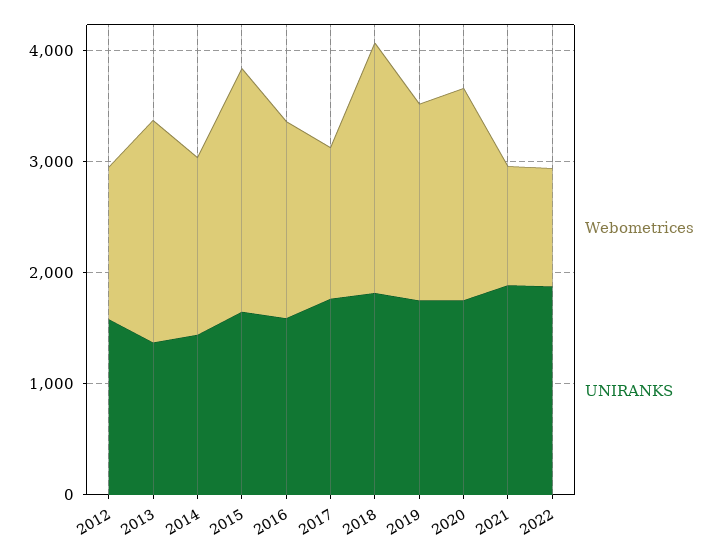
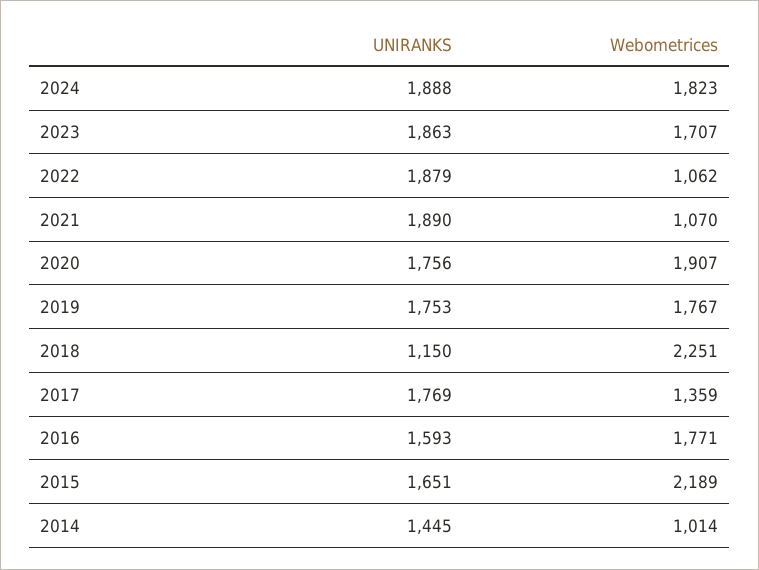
Webometrices, 2012: 1400 -> none
UNIRANKS, 2012: 1600 -> none
Webometrices, 2013: 2000 -> none
UNIRANKS, 2013: 1400 -> none
Webometrices, 2014: 1600 -> 1014
UNIRANKS, 2018: 1800 -> 1150
UNIRANKS, 2024: none -> 1888
Webometrices, 2024: none -> 1823
UNIRANKS, 2023: none -> 1863
Webometrices, 2023: none -> 1707

